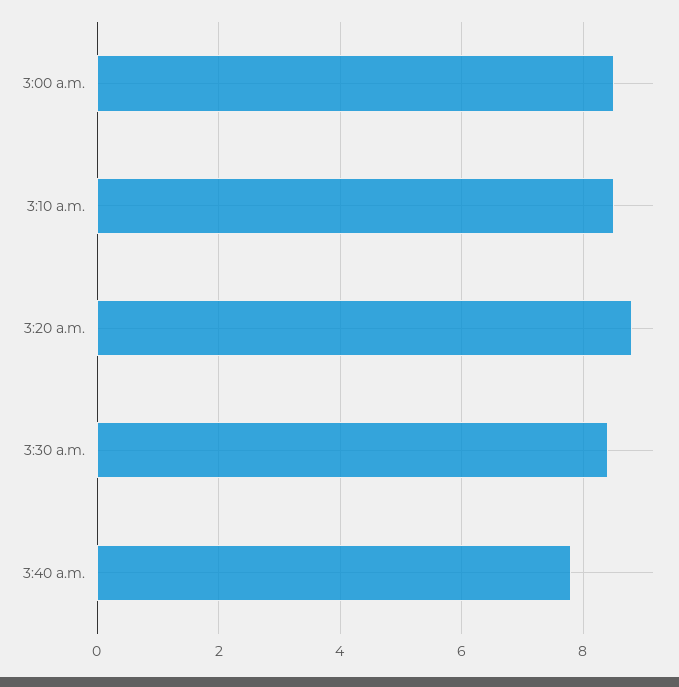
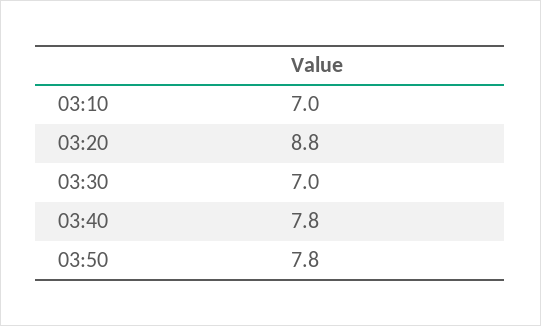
3:00 a.m.: 8.5 -> none
3:10 a.m.: 8.5 -> 7
3:30 a.m.: 8.5 -> 7
03:50: none -> 7.8

